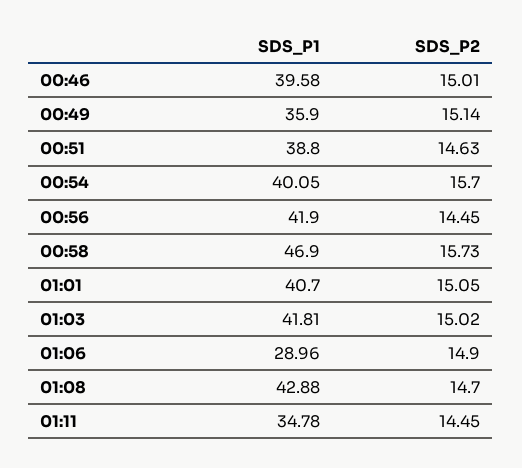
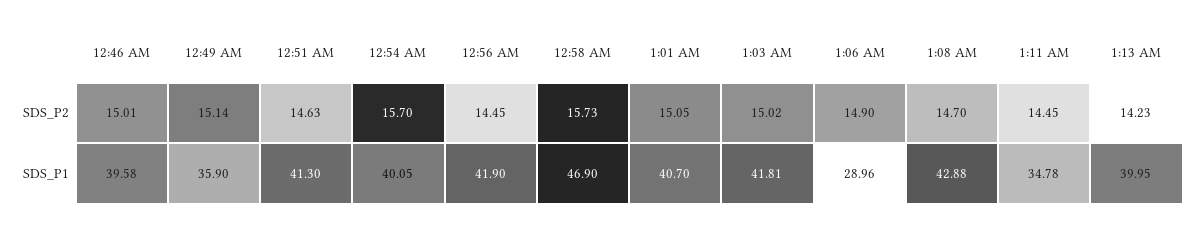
SDS_P1, 00:51: 38.8 -> 41.3
SDS_P2, 1:13 AM: none -> 14.23
SDS_P1, 1:13 AM: none -> 39.95

